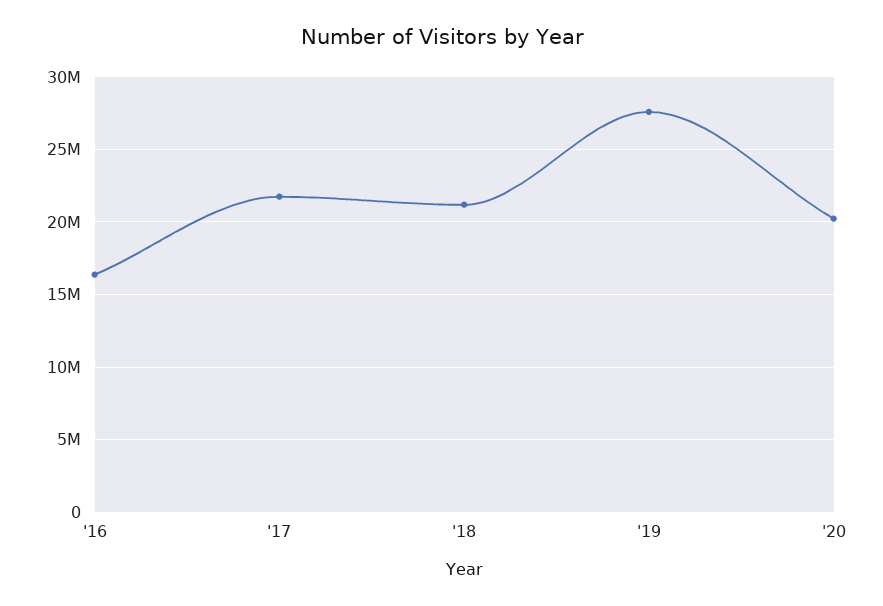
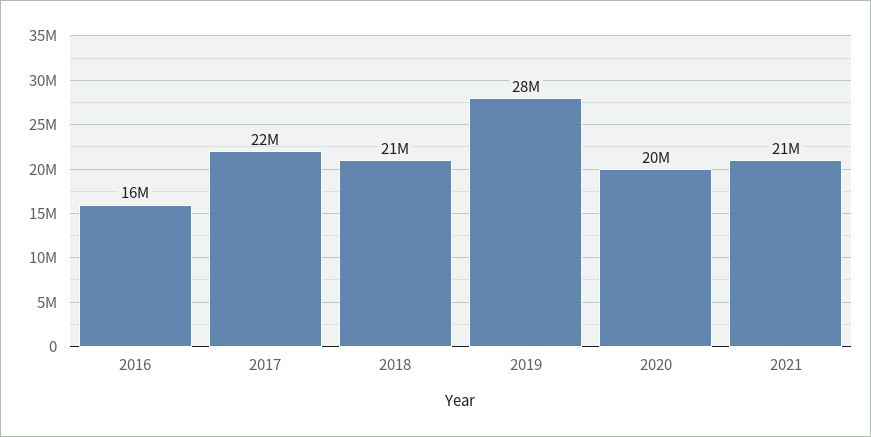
2021: none -> 21000000

